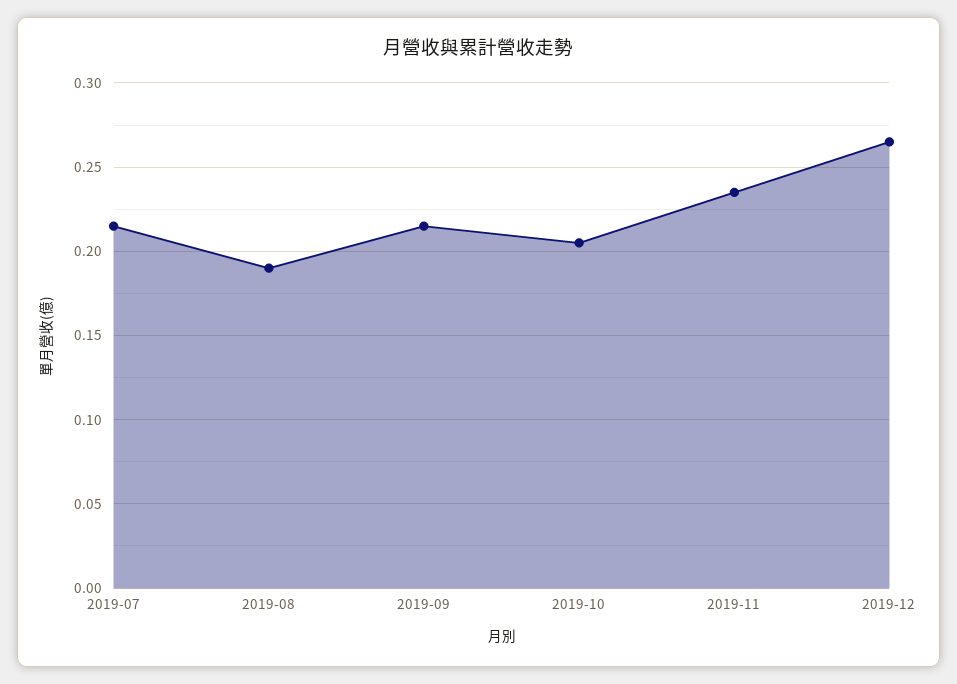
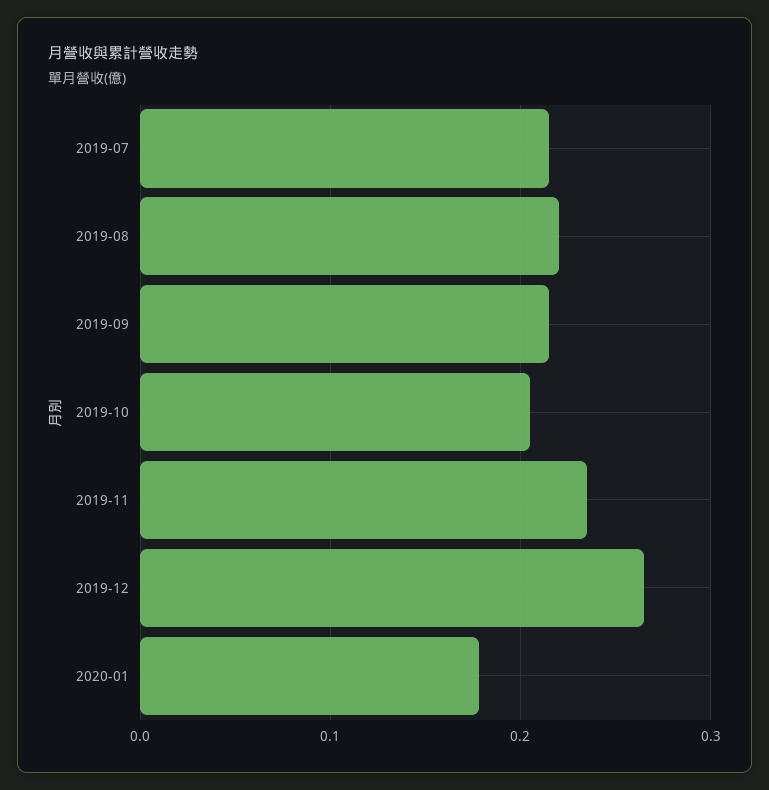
2019-08: 0.19 -> 0.22
2020-01: none -> 0.18

